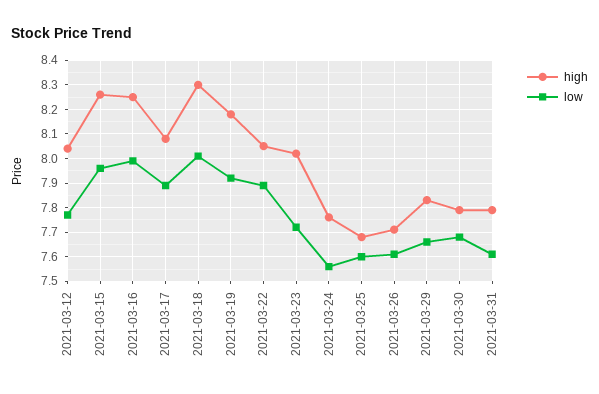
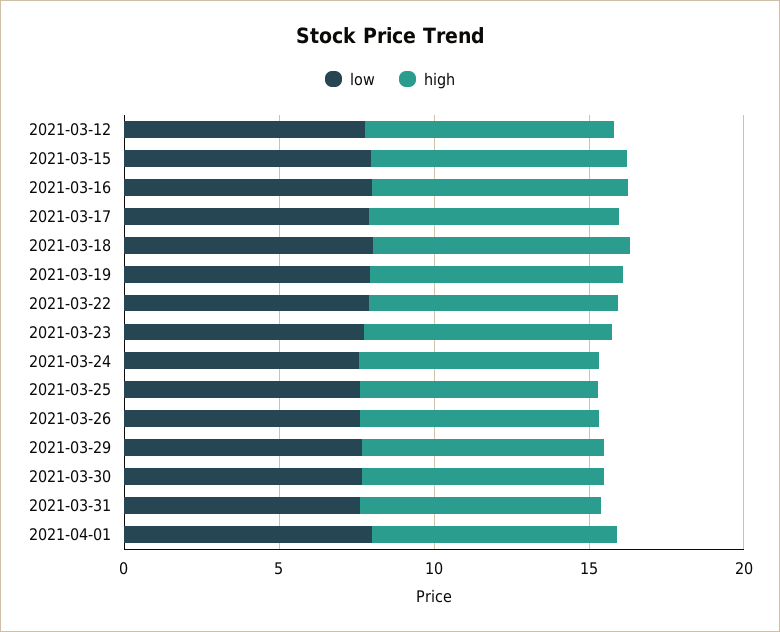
low, 2021-04-01: none -> 8
high, 2021-04-01: none -> 8

